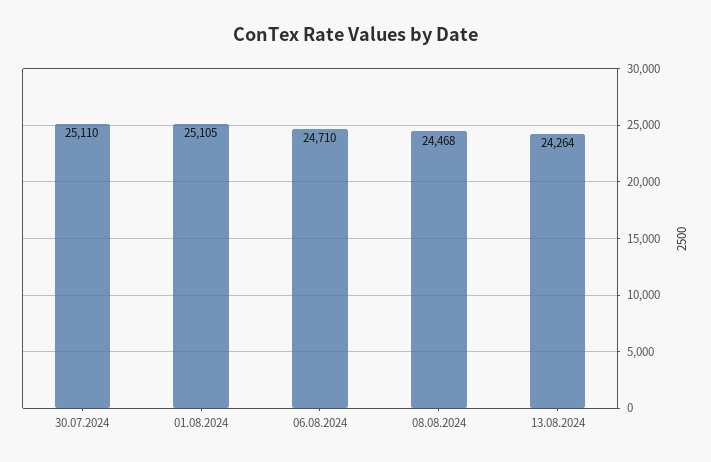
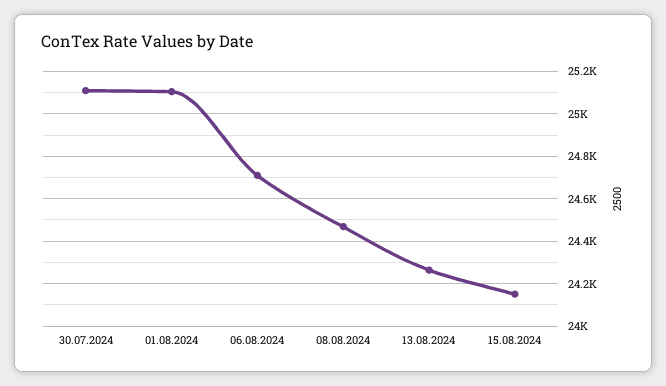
15.08.2024: none -> 24150

